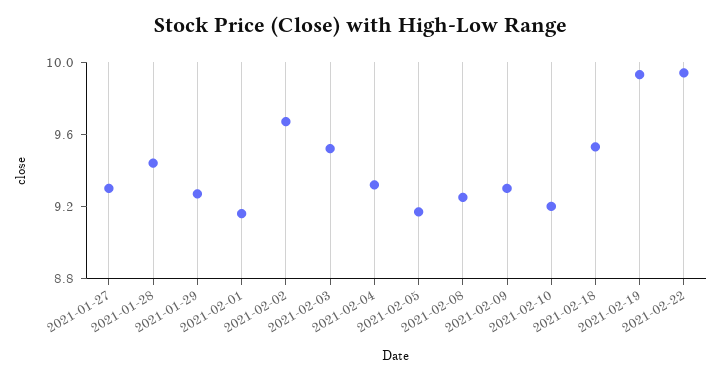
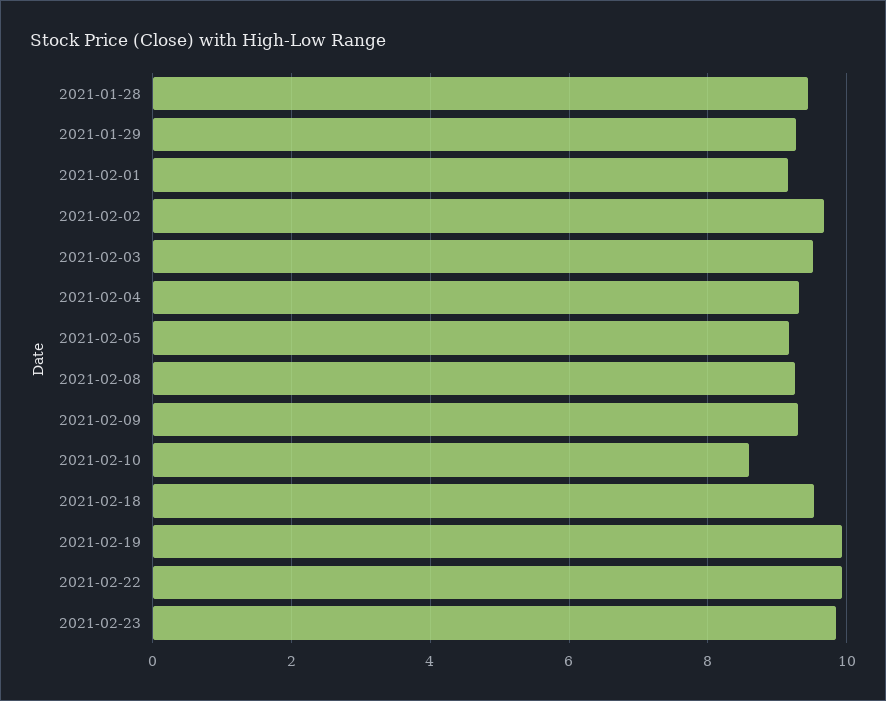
2021-01-27: 9.3 -> none
2021-02-10: 9.2 -> 8.6
2021-02-23: none -> 9.8

